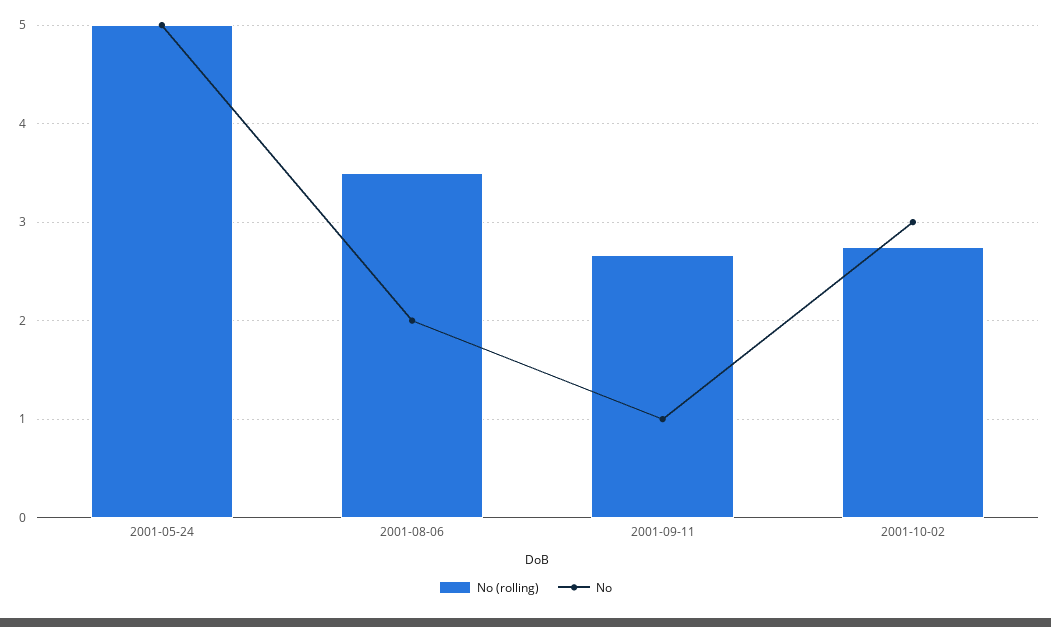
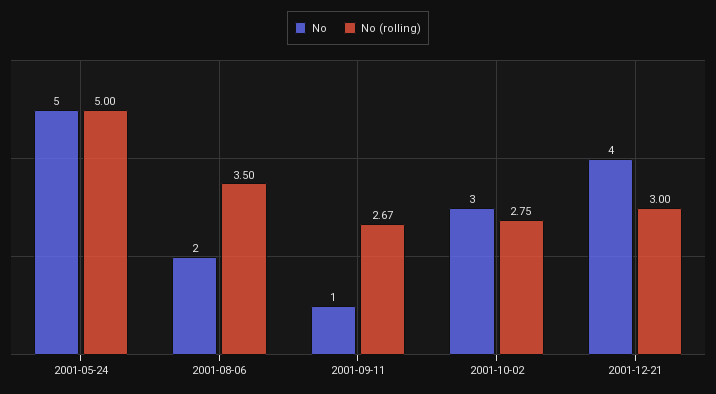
No, 2001-12-21: none -> 4
No (rolling), 2001-12-21: none -> 3

